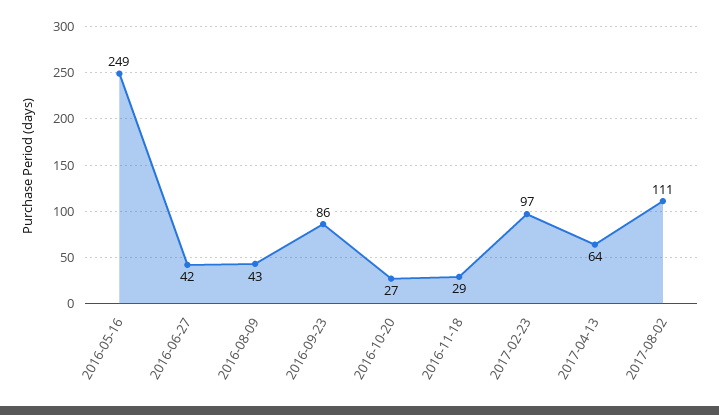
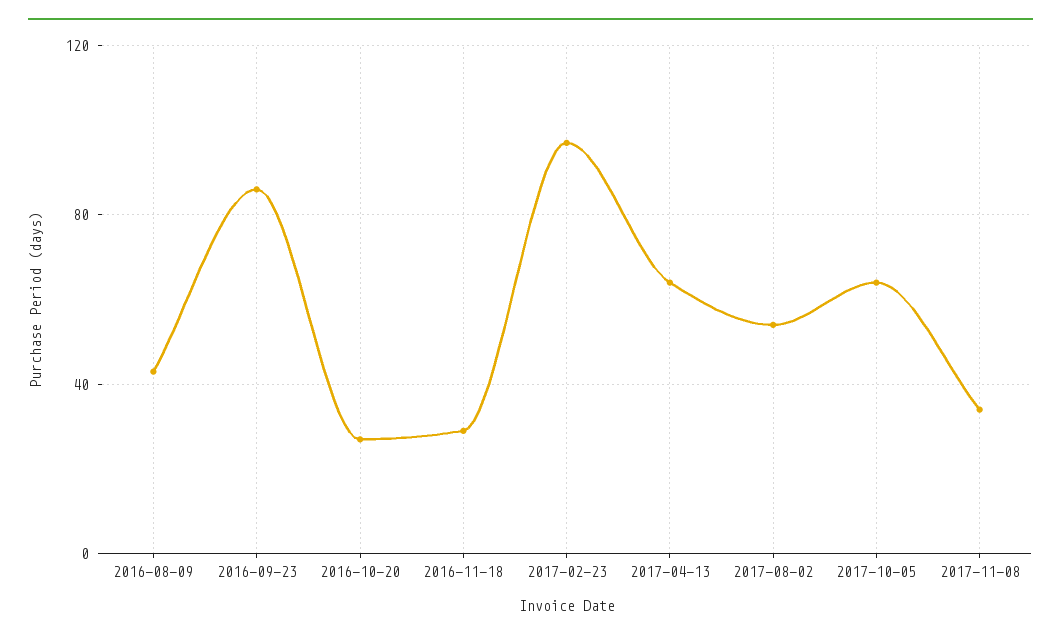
2016-05-16: 249 -> none
2016-06-27: 42 -> none
2017-08-02: 111 -> 55
2017-10-05: none -> 65
2017-11-08: none -> 35

